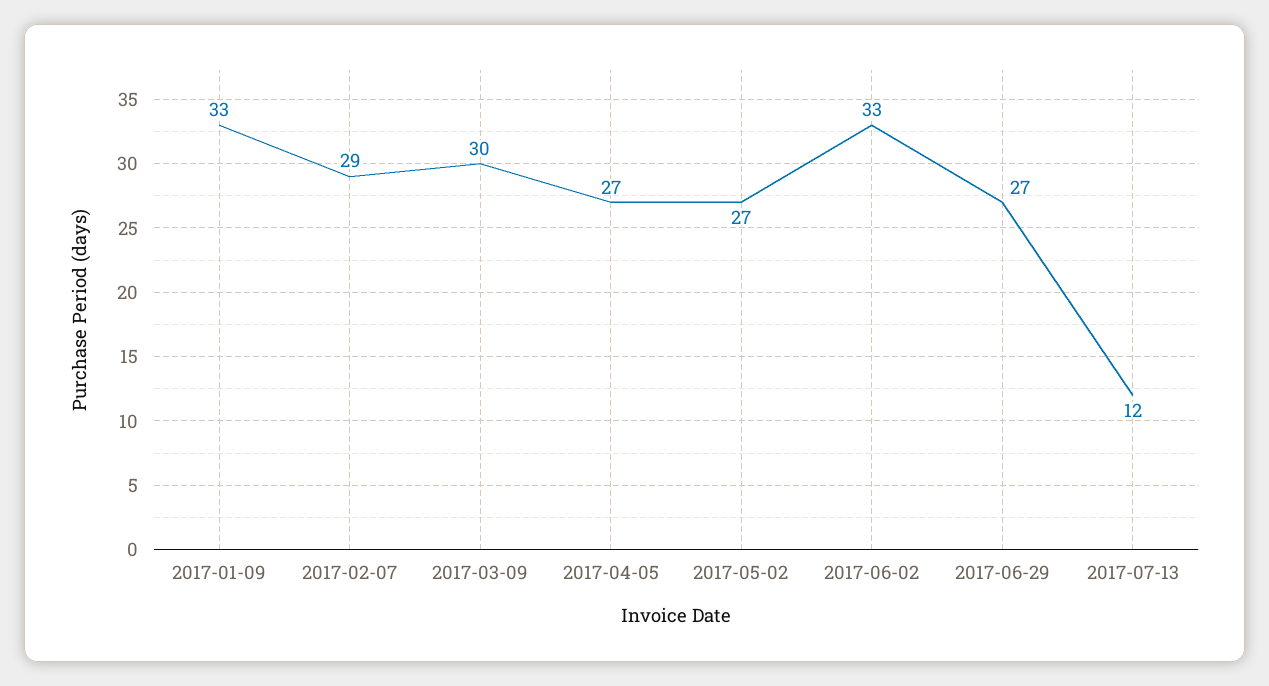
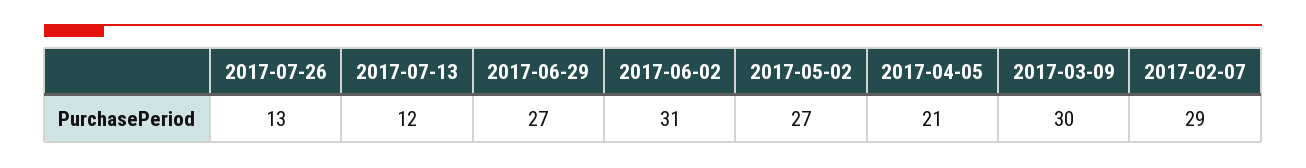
2017-01-09: 33 -> none
2017-04-05: 27 -> 21
2017-06-02: 33 -> 31
2017-07-26: none -> 13

